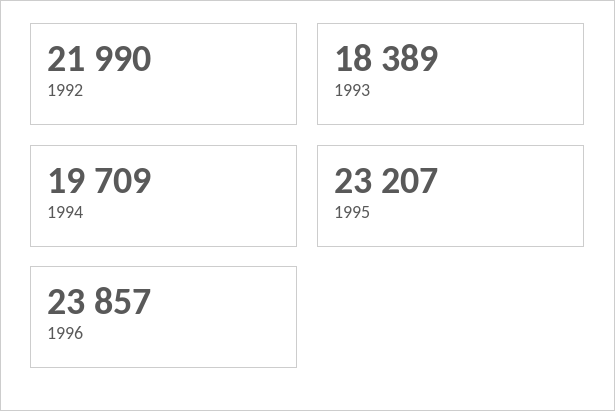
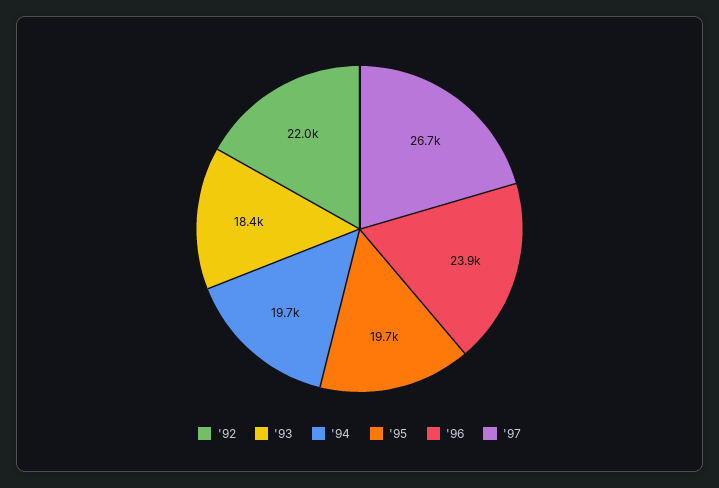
1995: 23207 -> 19700
'97: none -> 26700

